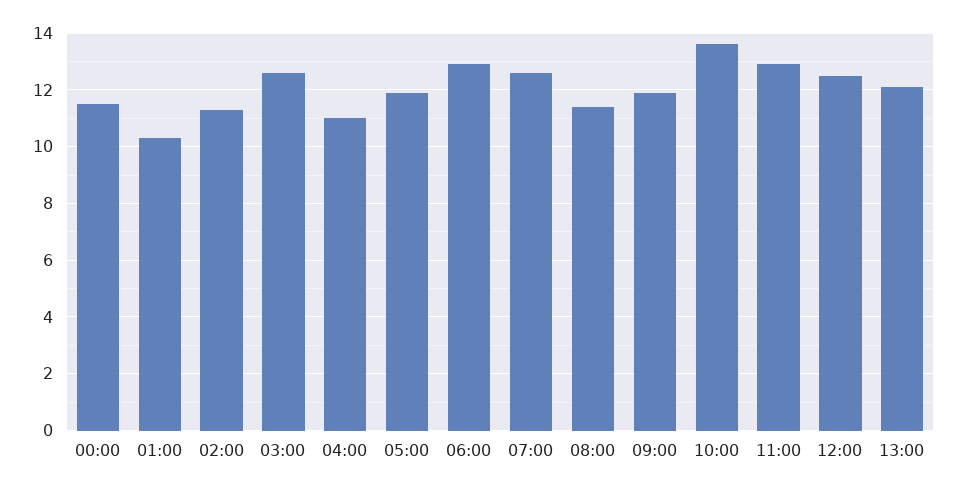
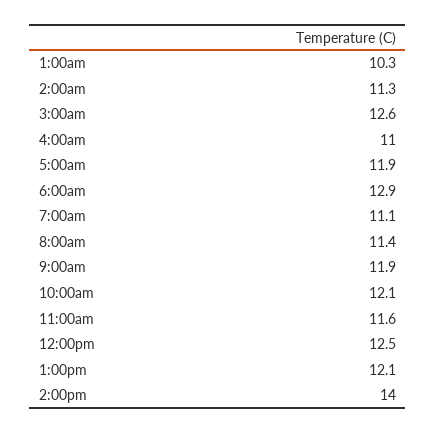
00:00: 11.5 -> none
07:00: 12.5 -> 11.1
10:00: 13.5 -> 12.1
11:00: 13 -> 11.6
2:00pm: none -> 14

